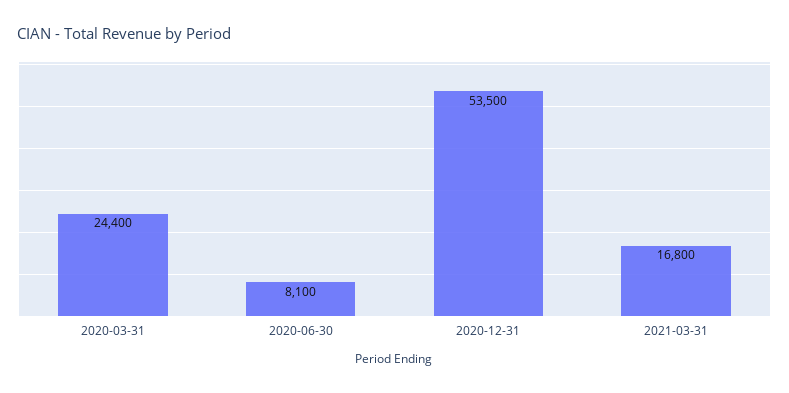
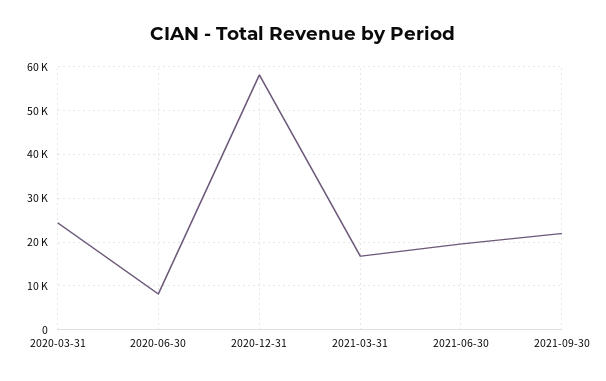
2020-12-31: 53500 -> 58000
2021-06-30: none -> 20000
2021-09-30: none -> 22000

